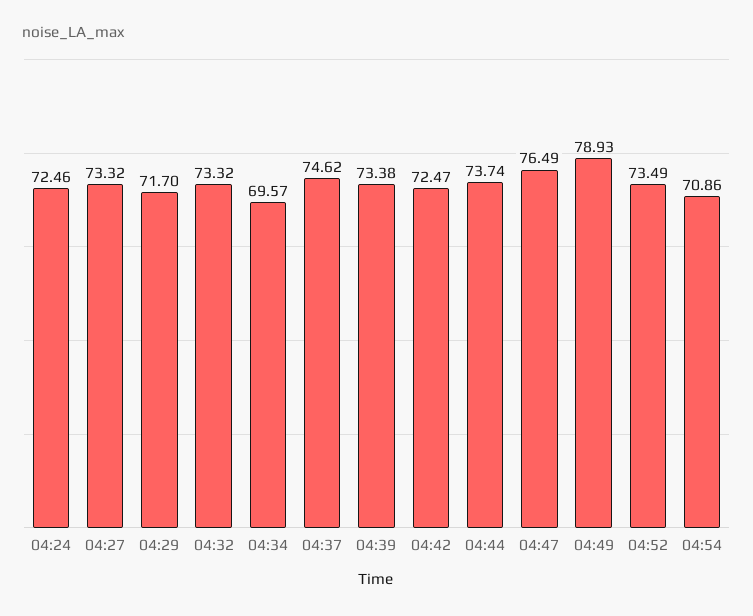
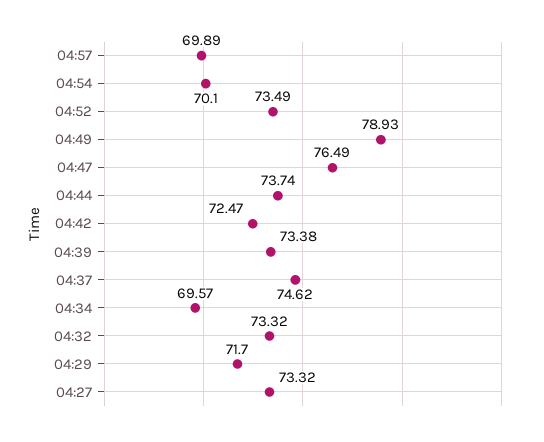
04:24: 72.46 -> none
04:54: 70.86 -> 70.1
04:57: none -> 69.89

